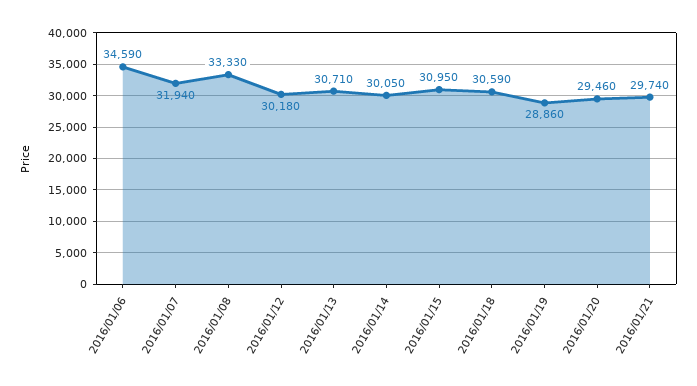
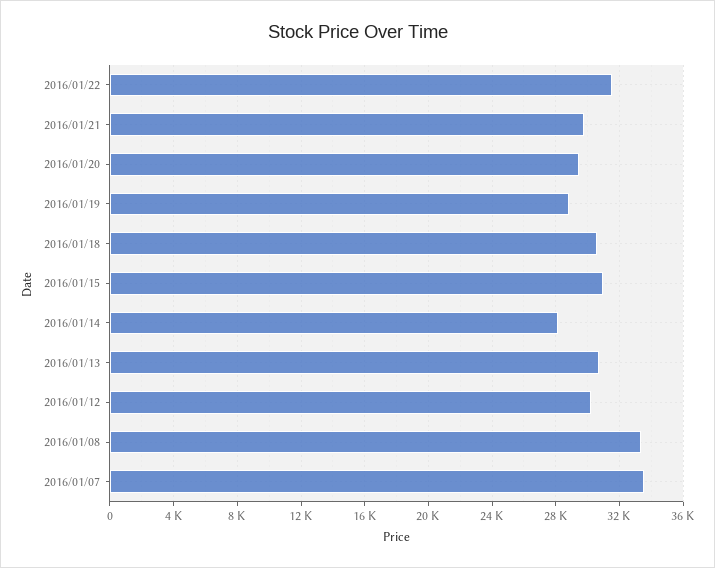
2016/01/06: 34590 -> none
2016/01/07: 31940 -> 33500
2016/01/14: 30050 -> 28000
2016/01/22: none -> 31500

